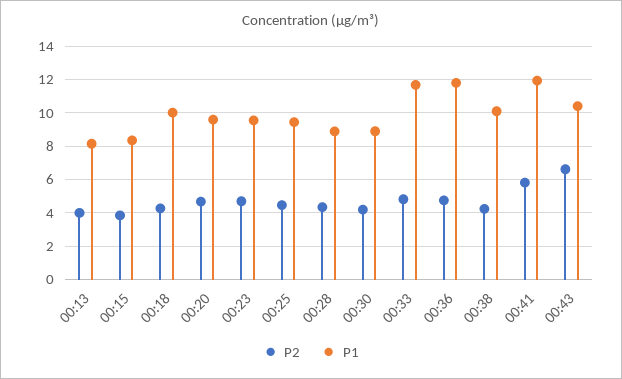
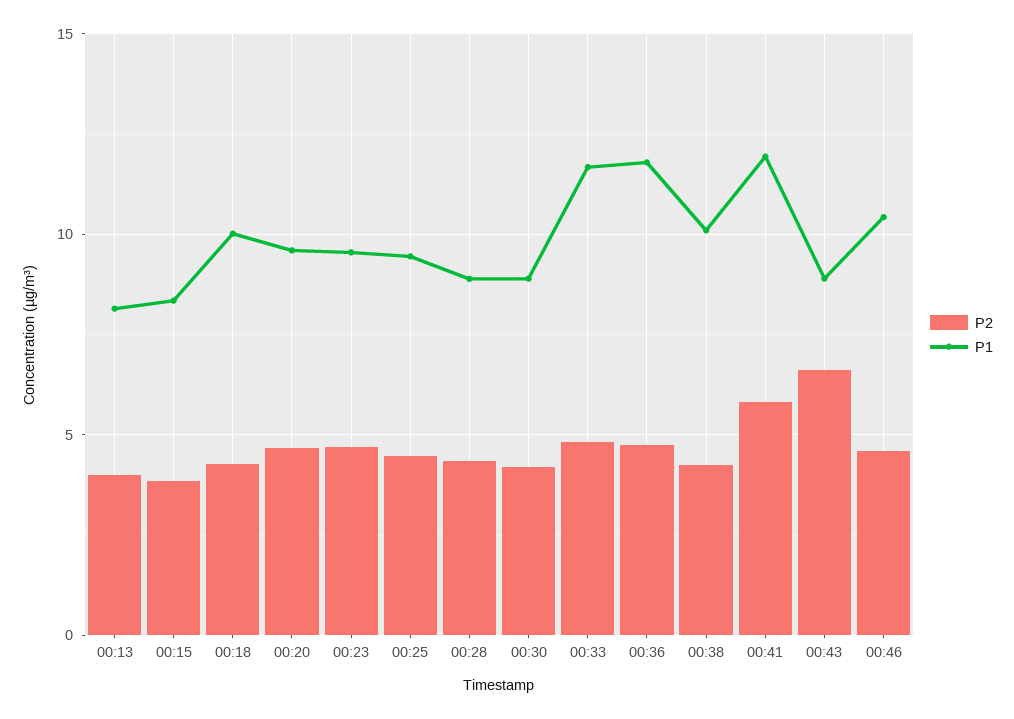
P1, 00:43: 10.5 -> 9
P2, 00:46: none -> 4.5
P1, 00:46: none -> 10.5

